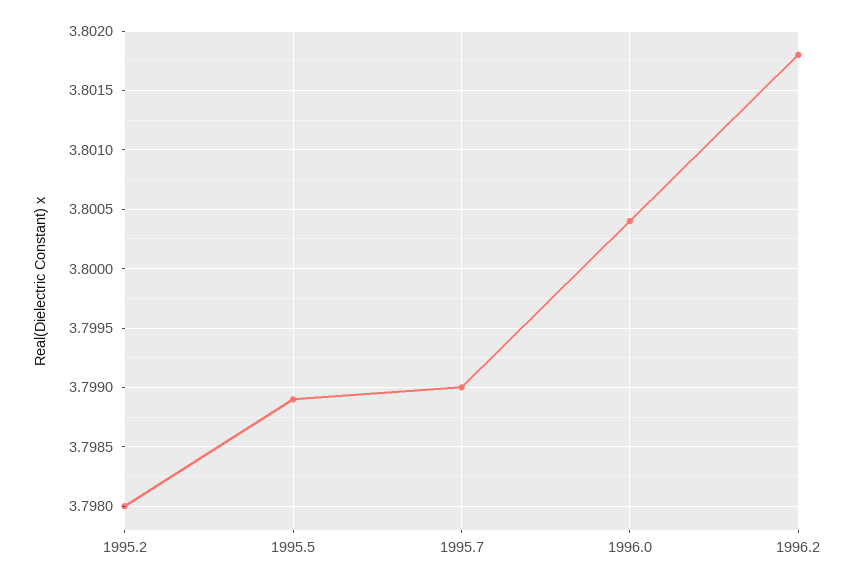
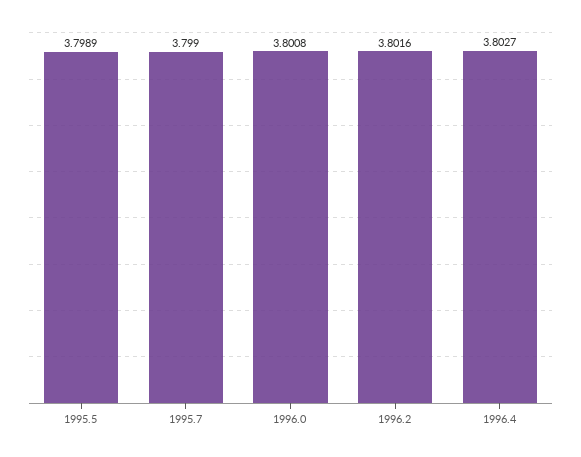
1995.2: 3.798 -> none
1996.0: 3.8004 -> 3.8008
1996.2: 3.8018 -> 3.8016
1996.4: none -> 3.8027

